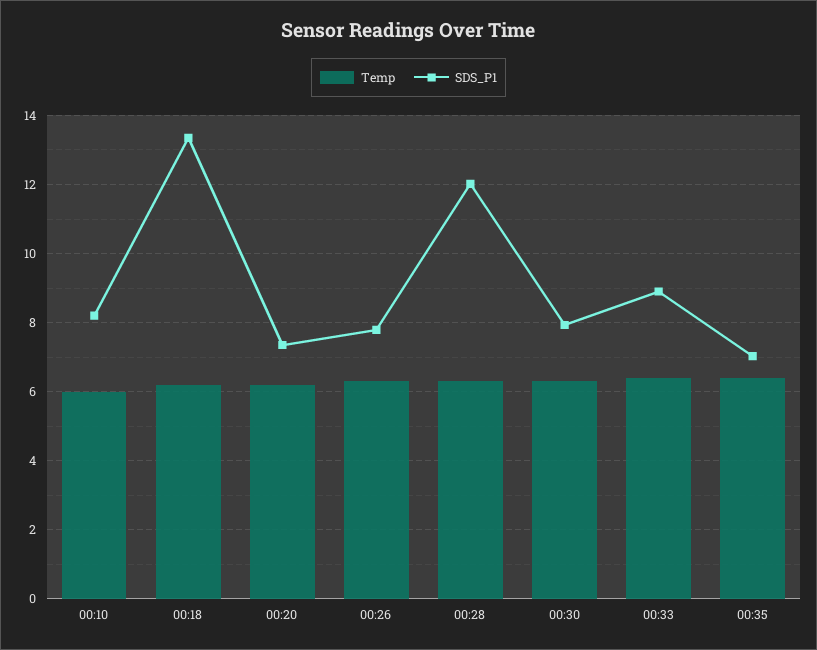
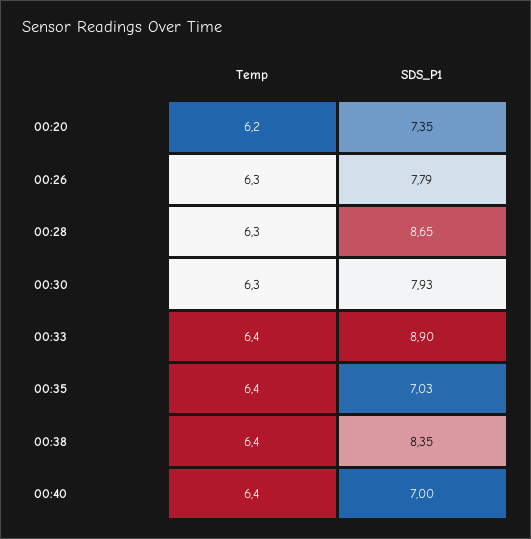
Temp, 00:10: 6 -> none
SDS_P1, 00:10: 8.2 -> none
Temp, 00:18: 6.2 -> none
SDS_P1, 00:18: 13.4 -> none
SDS_P1, 00:28: 12 -> 8.65
Temp, 00:38: none -> 6.4
SDS_P1, 00:38: none -> 8.35
Temp, 00:40: none -> 6.4
SDS_P1, 00:40: none -> 7

